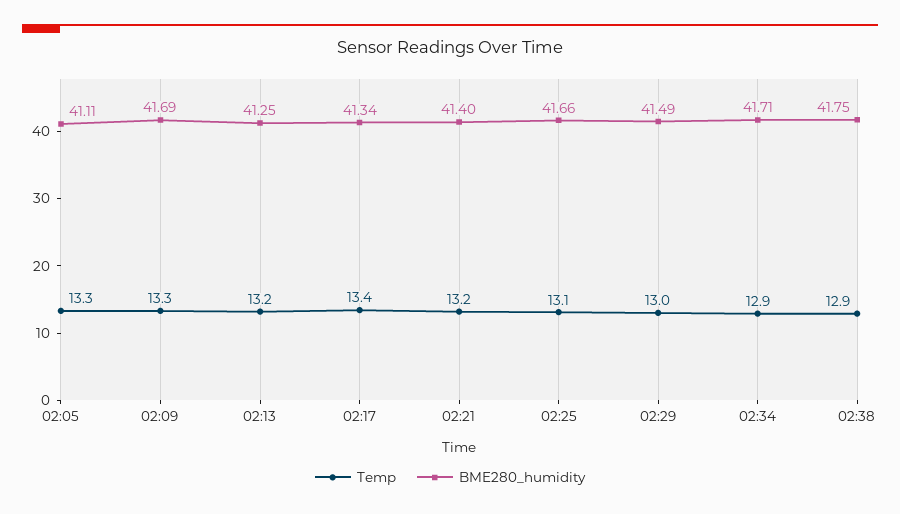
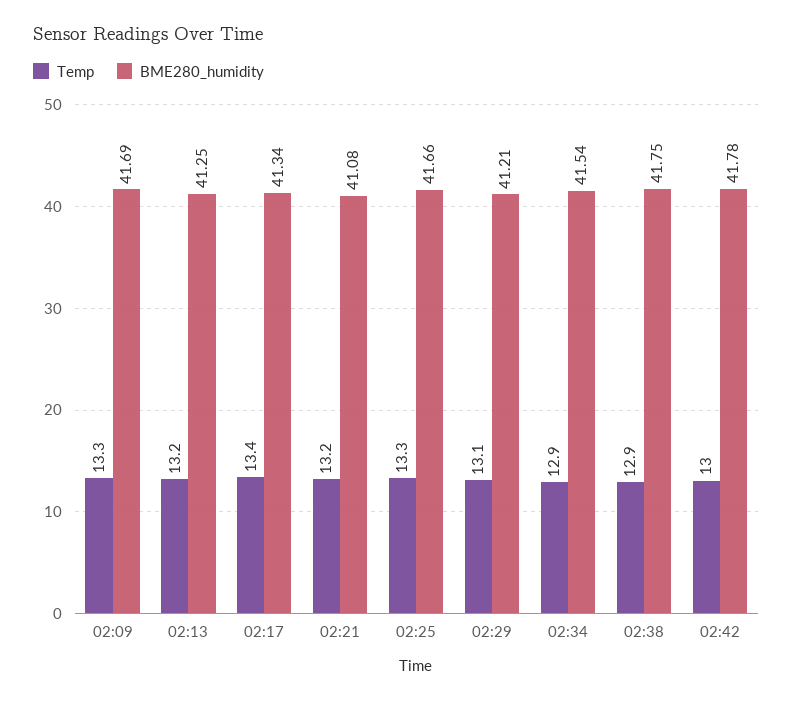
Temp, 02:05: 13.3 -> none
BME280_humidity, 02:05: 41.11 -> none
BME280_humidity, 02:21: 41.4 -> 41.08
Temp, 02:25: 13.1 -> 13.3
Temp, 02:29: 13 -> 13.1
BME280_humidity, 02:29: 41.49 -> 41.21
BME280_humidity, 02:34: 41.71 -> 41.54
Temp, 02:42: none -> 13
BME280_humidity, 02:42: none -> 41.78

